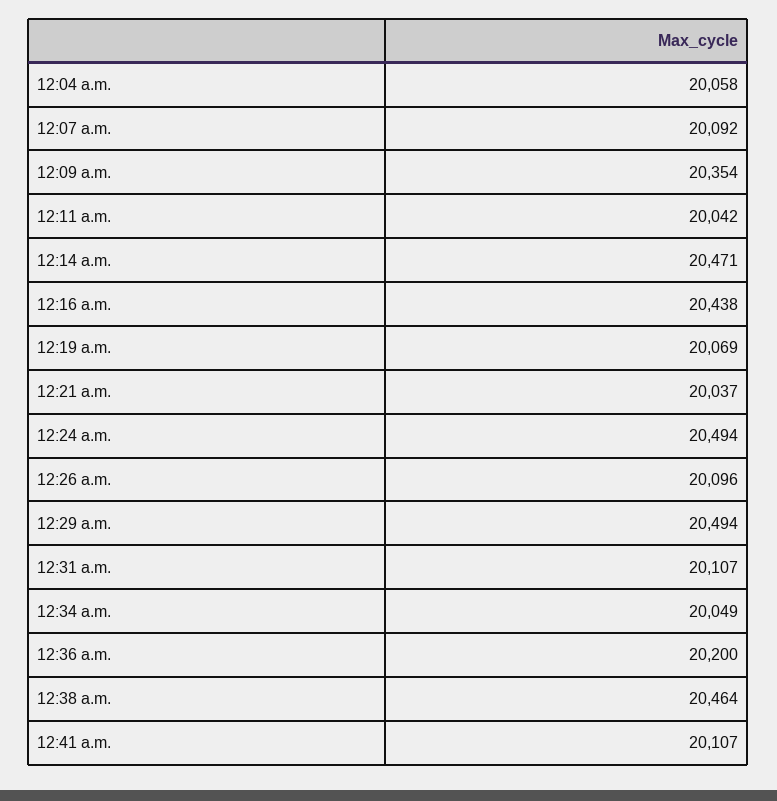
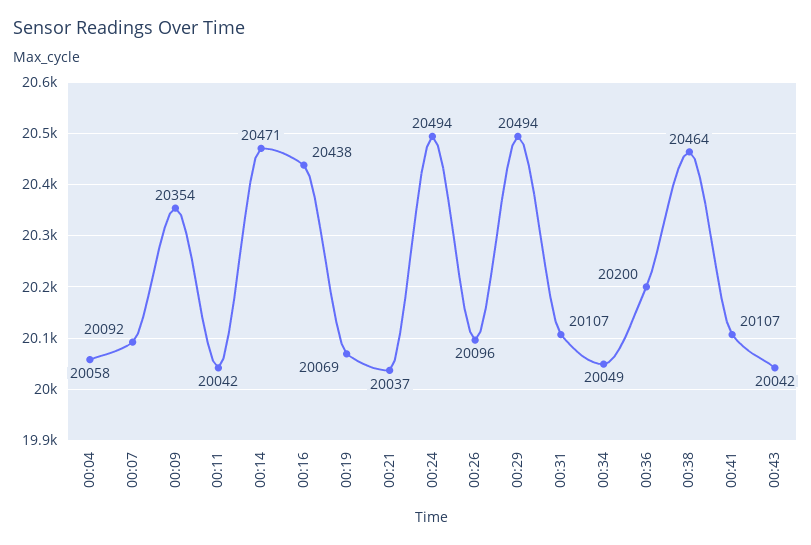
00:43: none -> 20042

